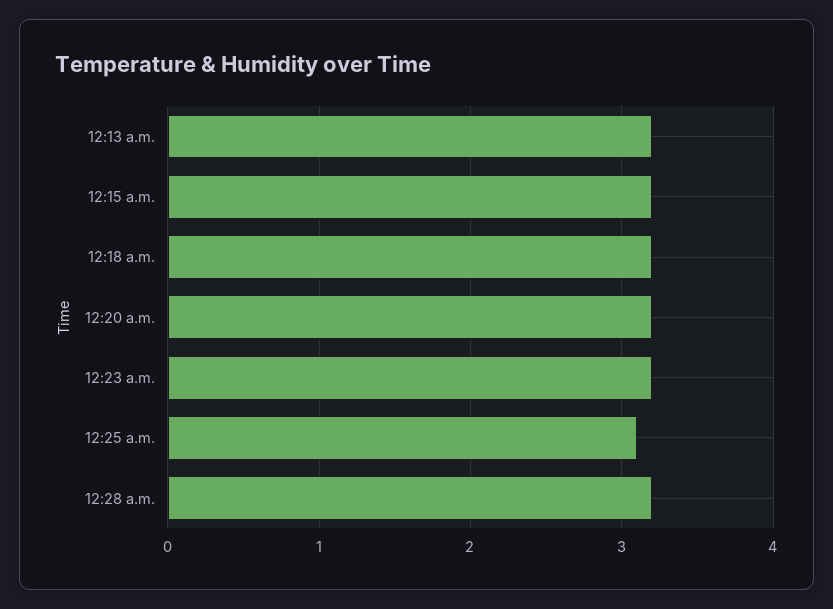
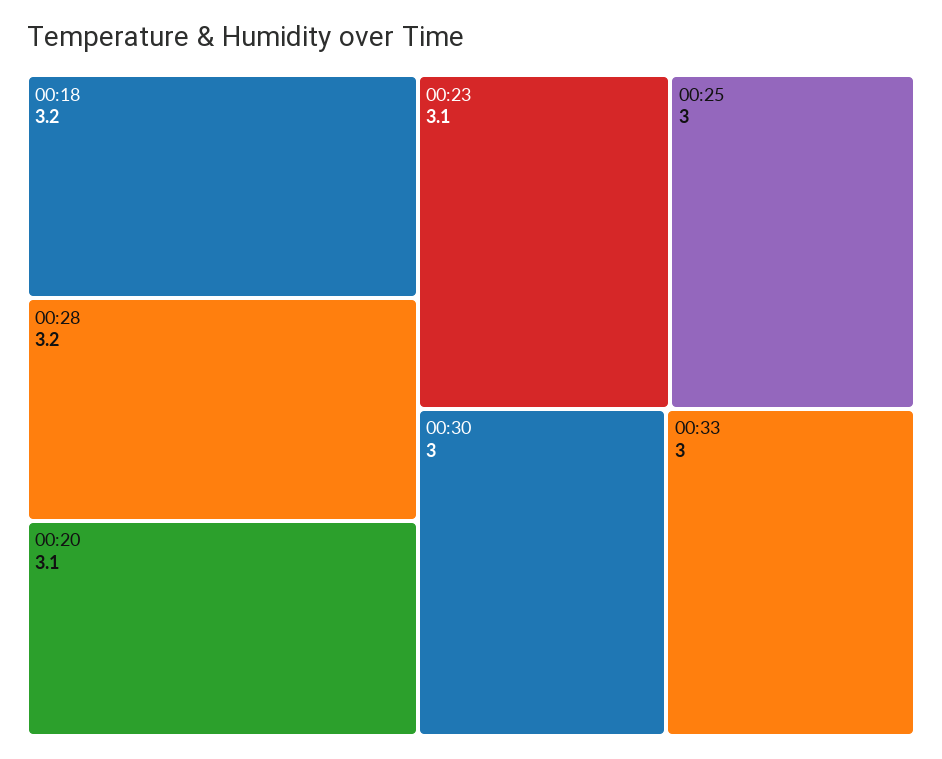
12:13 a.m.: 3.2 -> none
12:15 a.m.: 3.2 -> none
12:20 a.m.: 3.2 -> 3.1
12:23 a.m.: 3.2 -> 3.1
12:25 a.m.: 3.1 -> 3
00:30: none -> 3
00:33: none -> 3

